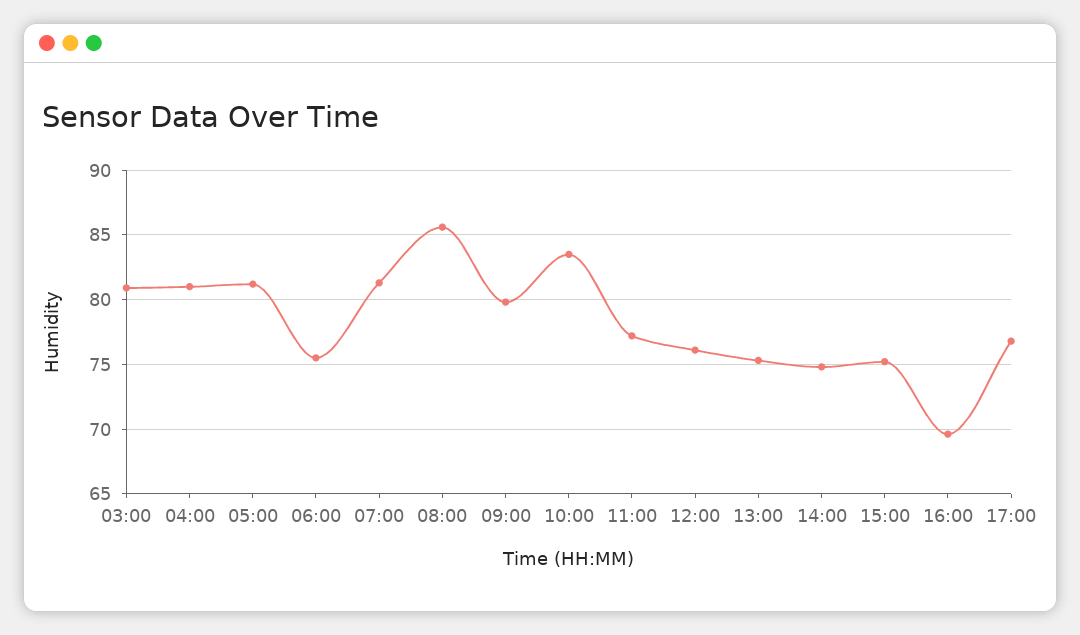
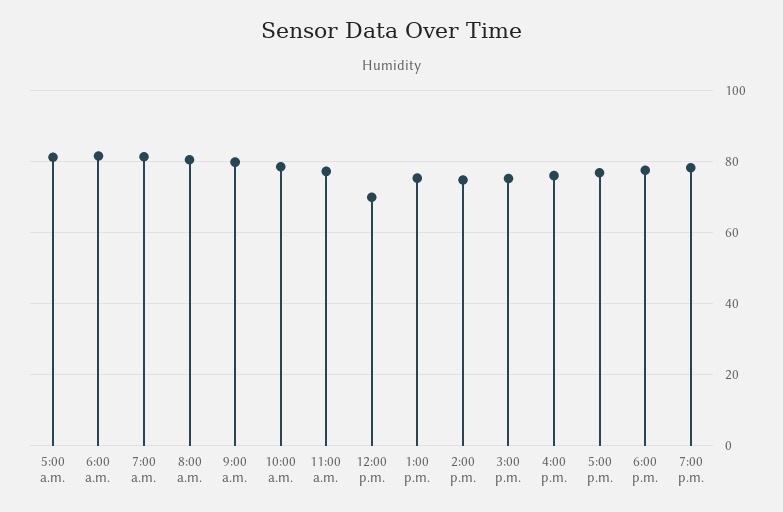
03:00: 81 -> none
04:00: 81 -> none
06:00: 75.5 -> 82
08:00: 85.5 -> 80
10:00: 83.5 -> 78
12:00: 76 -> 70
16:00: 69.5 -> 76
6:00 p.m.: none -> 78
7:00 p.m.: none -> 78

